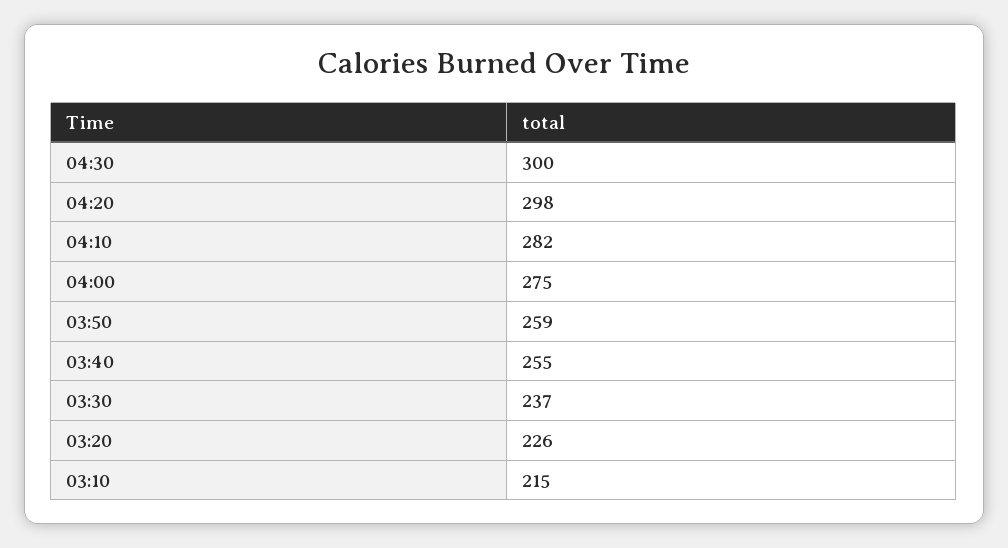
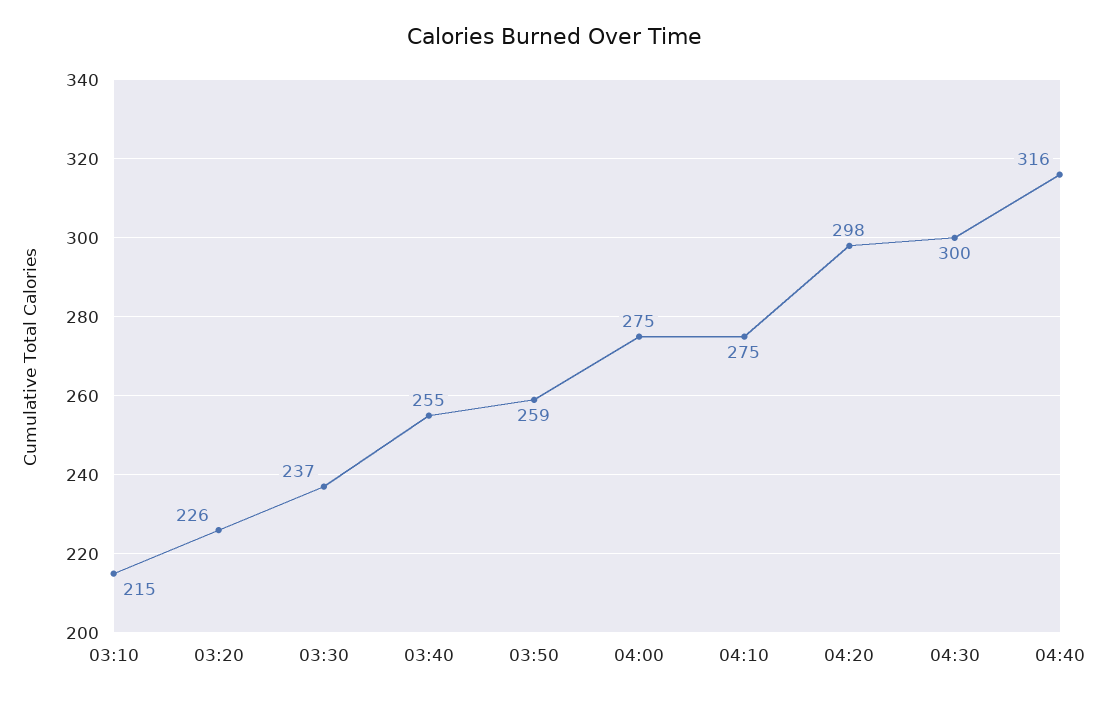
04:10: 282 -> 275
04:40: none -> 316

